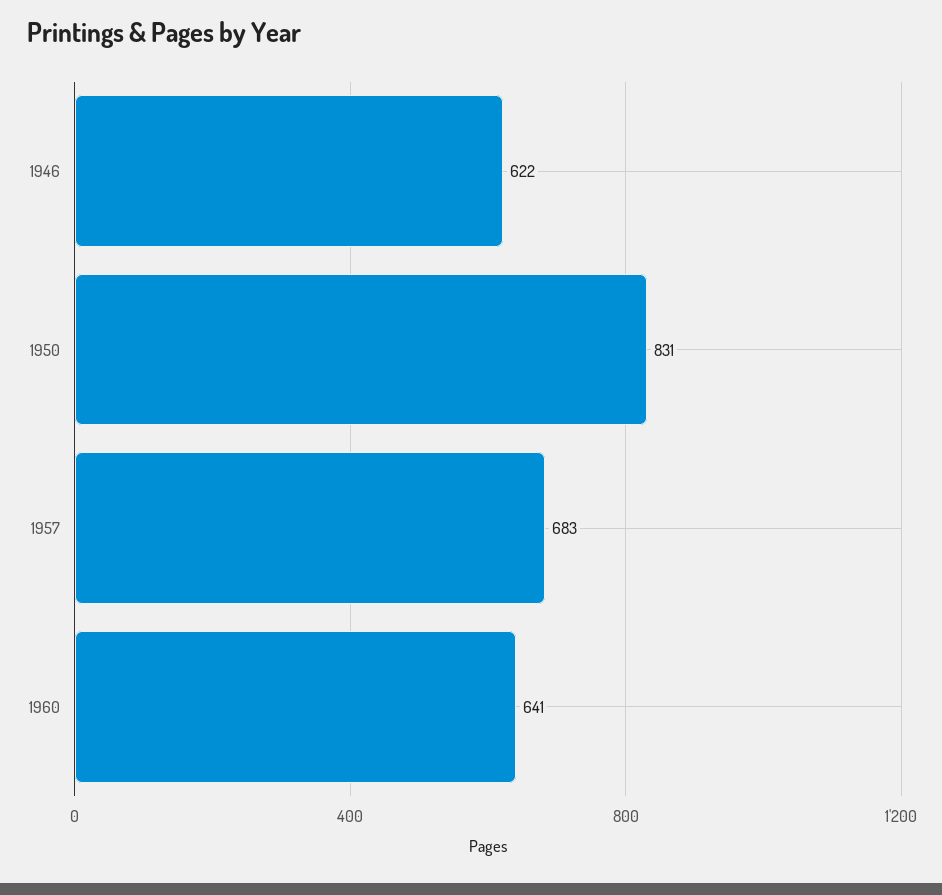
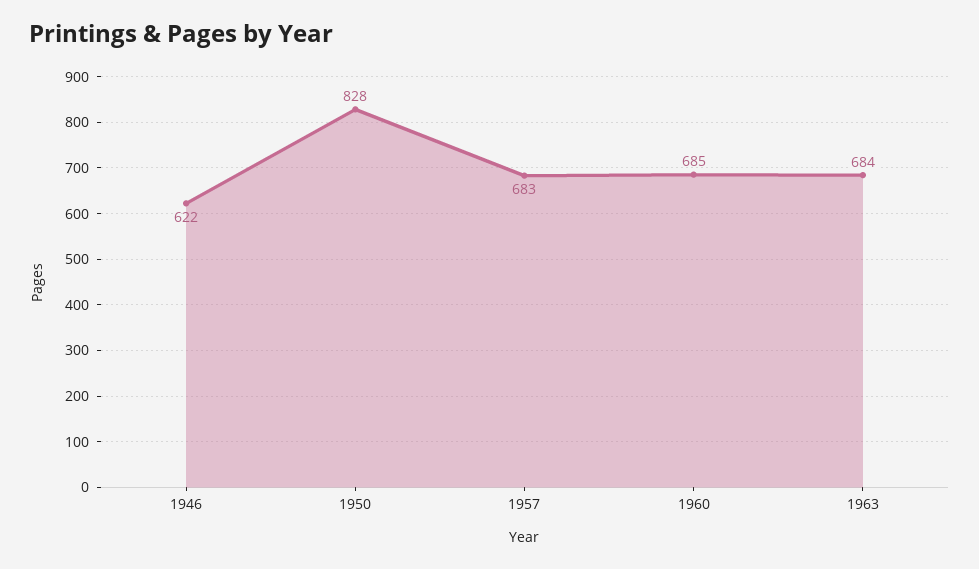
1950: 831 -> 828
1960: 641 -> 685
1963: none -> 684

